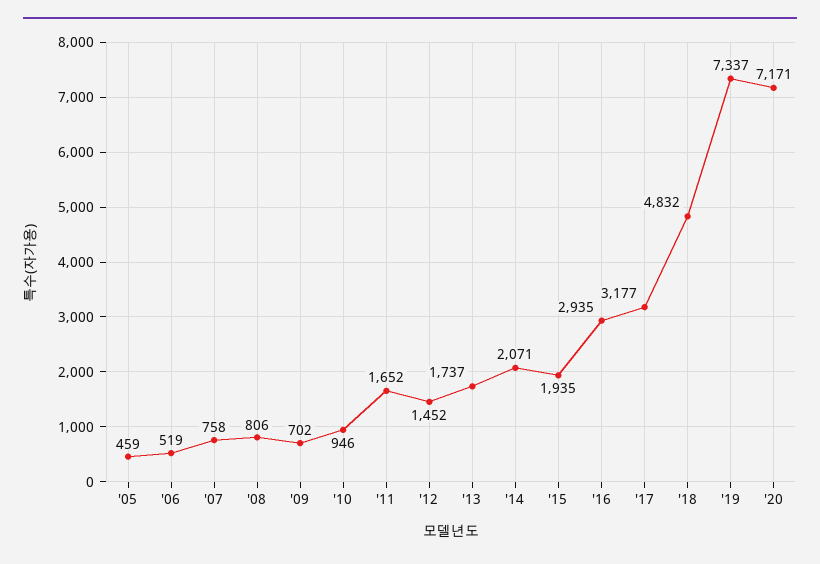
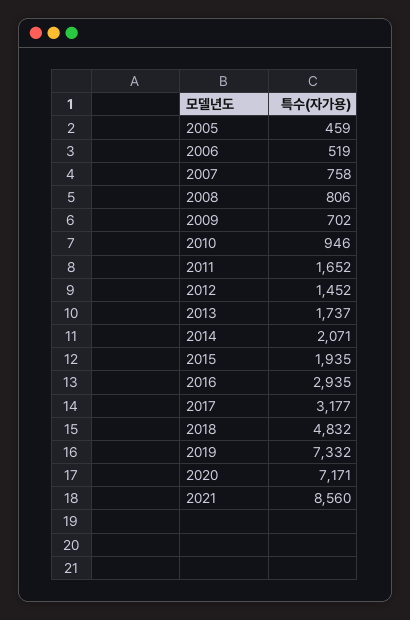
'19: 7337 -> 7332
2021: none -> 8560

